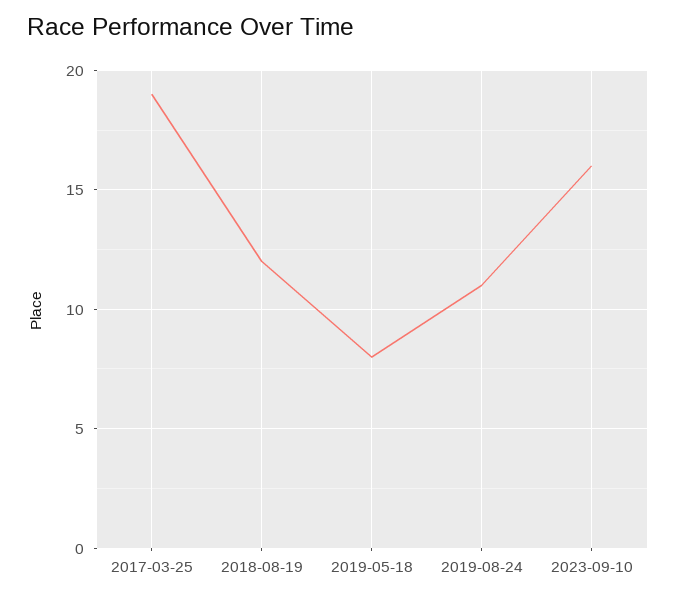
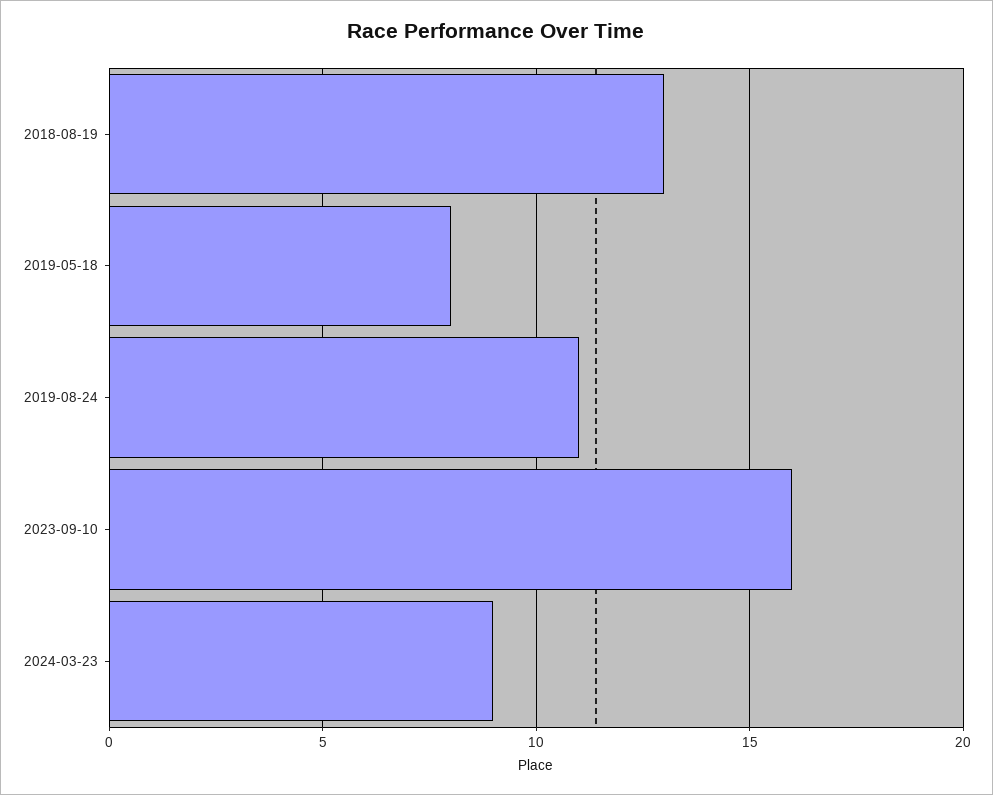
2017-03-25: 19 -> none
2018-08-19: 12 -> 13
2024-03-23: none -> 9

